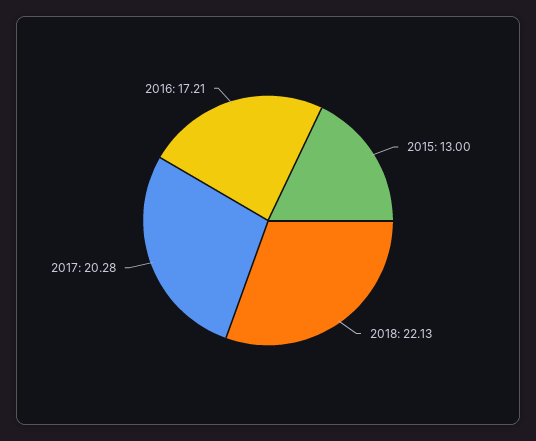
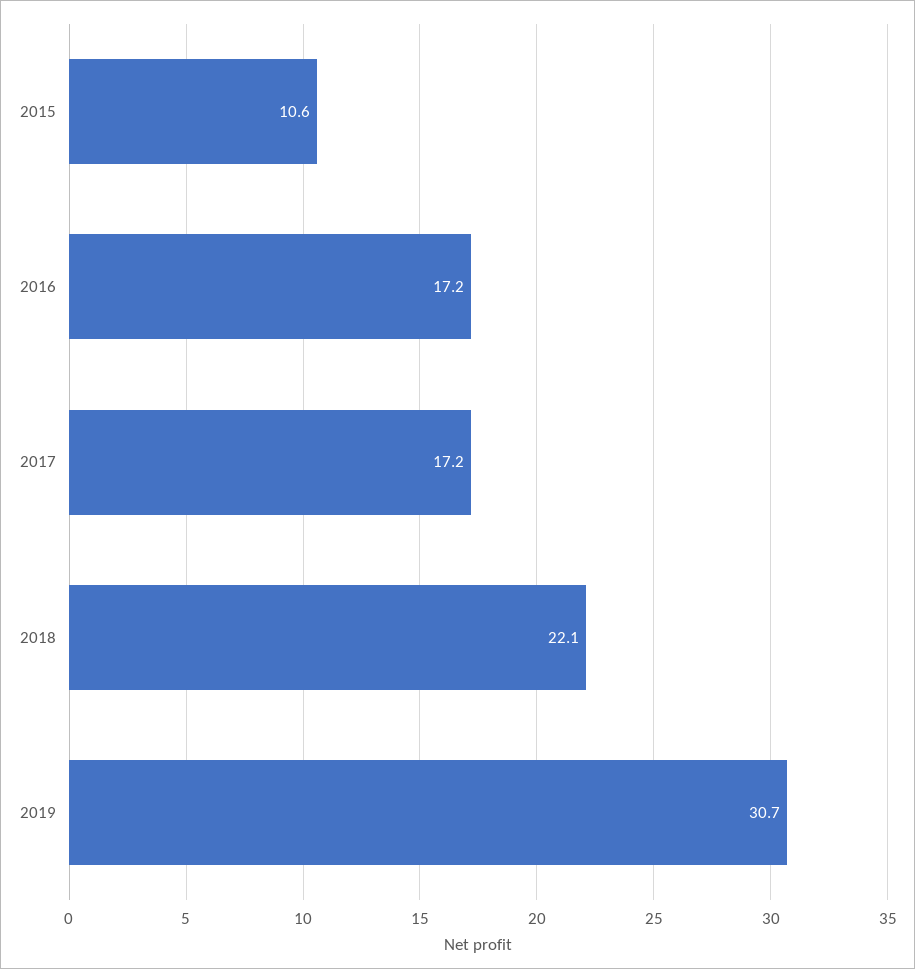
2015: 13 -> 10.6
2017: 20.28 -> 17.2
2019: none -> 30.7

